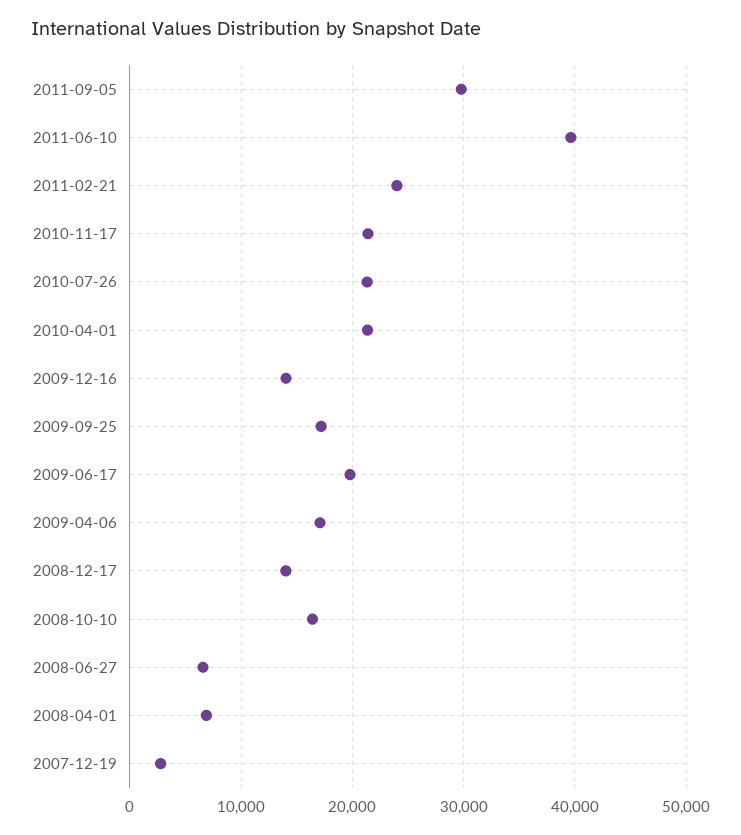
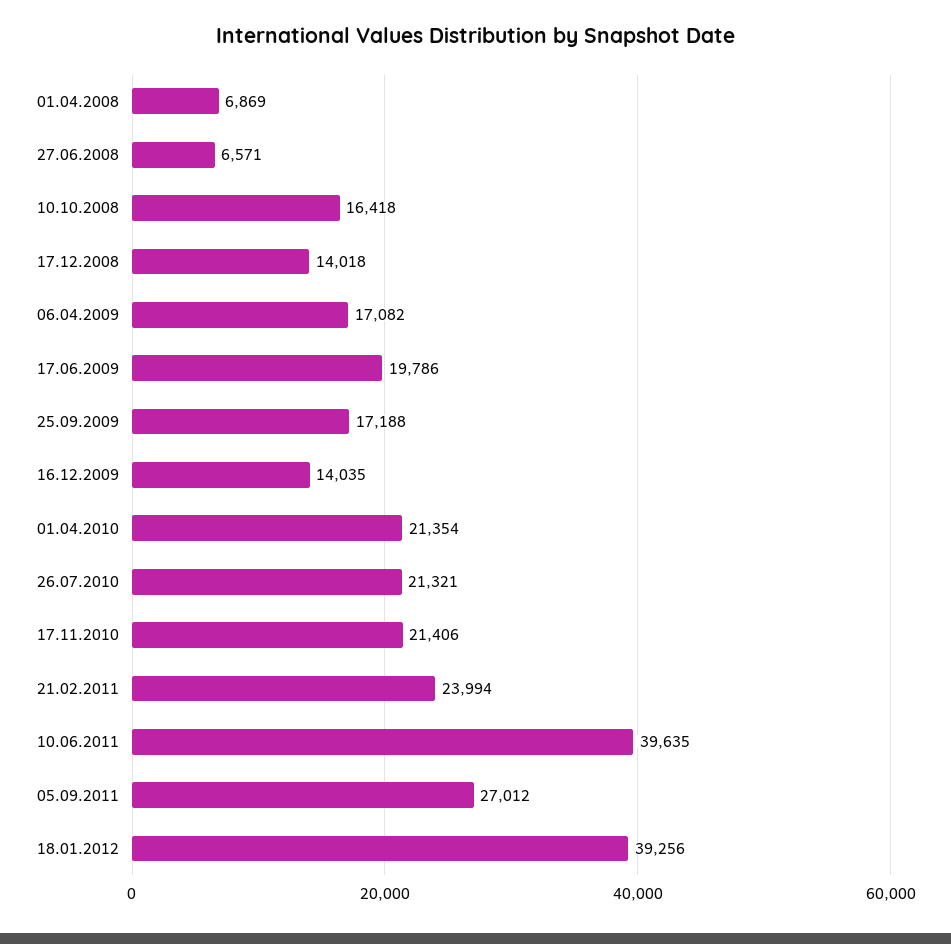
2011-09-05: 30000 -> 27012
2007-12-19: 3000 -> none
18.01.2012: none -> 39256

